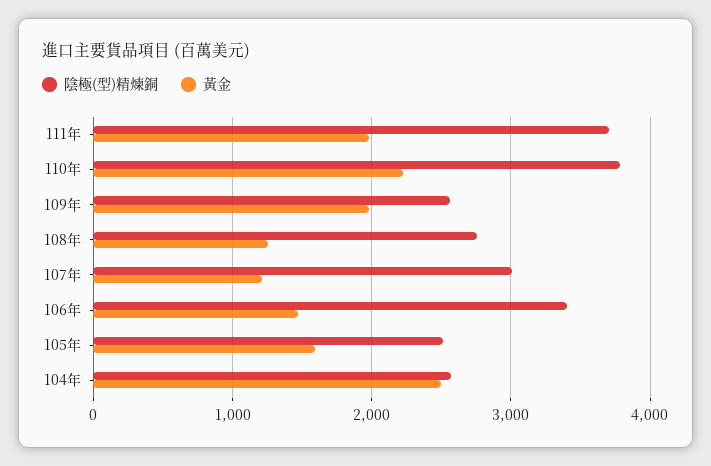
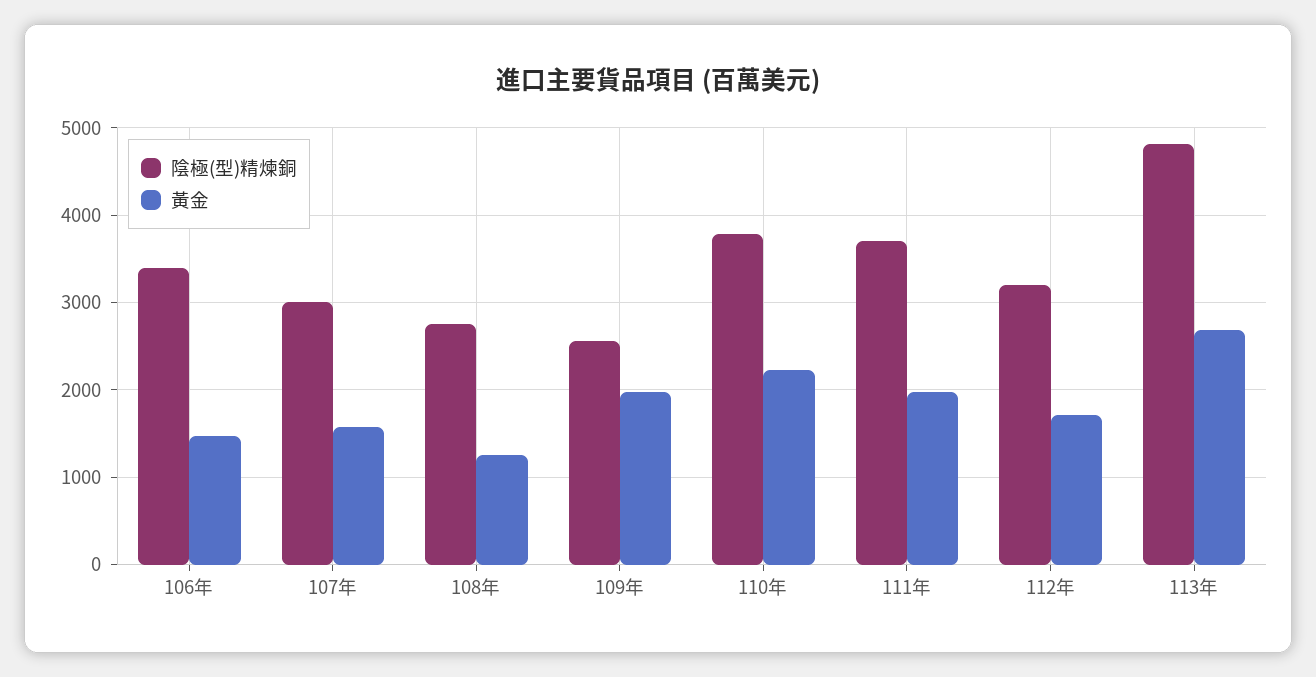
黃金, 107年: 1200 -> 1600
陰極(型)精煉銅, 105年: 2500 -> none
黃金, 105年: 1600 -> none
陰極(型)精煉銅, 104年: 2600 -> none
黃金, 104年: 2500 -> none
陰極(型)精煉銅, 112年: none -> 3200
黃金, 112年: none -> 1700
陰極(型)精煉銅, 113年: none -> 4800
黃金, 113年: none -> 2700

